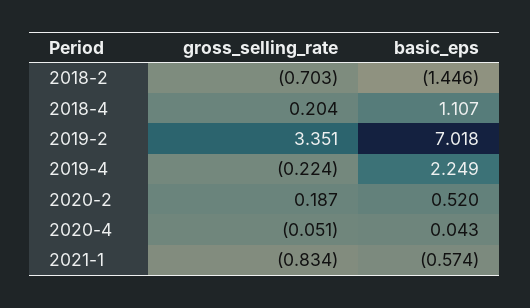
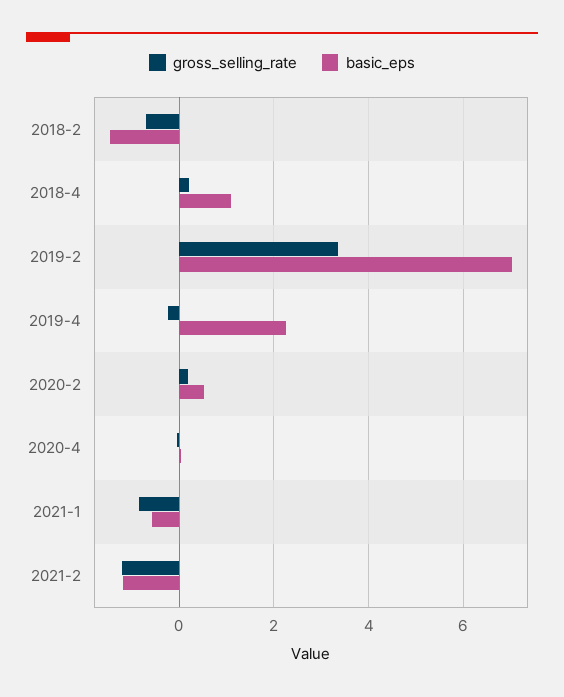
gross_selling_rate, 2021-2: none -> -1.2
basic_eps, 2021-2: none -> -1.2

